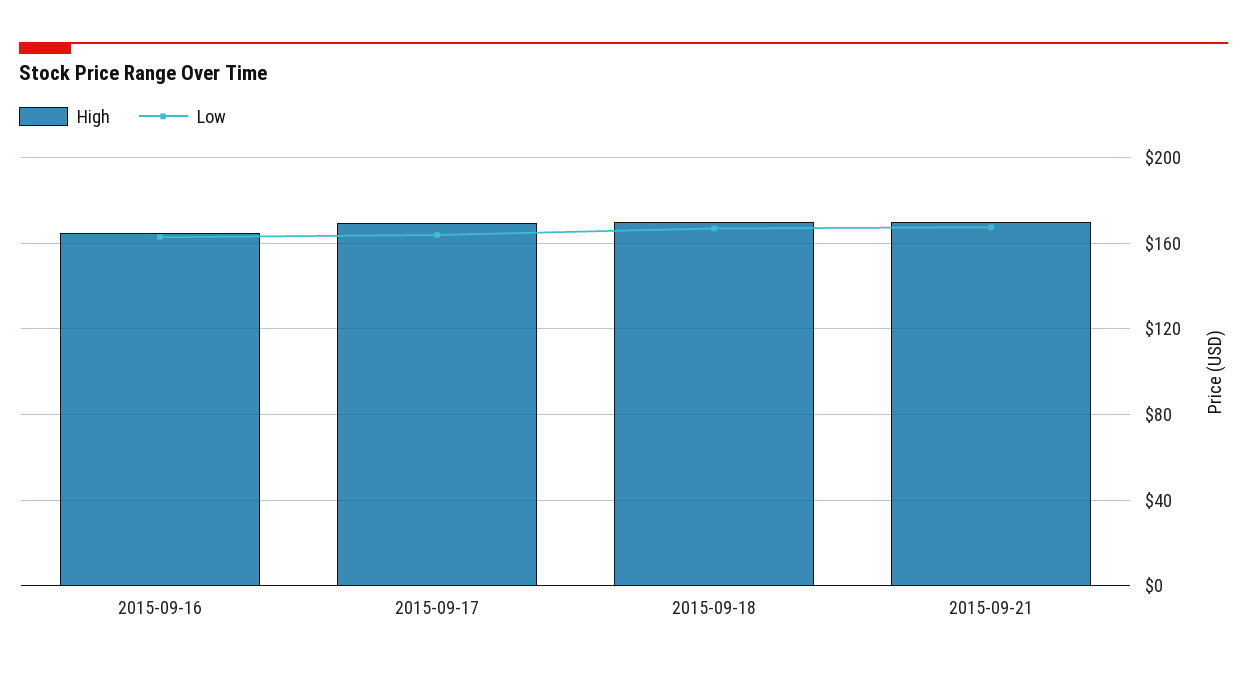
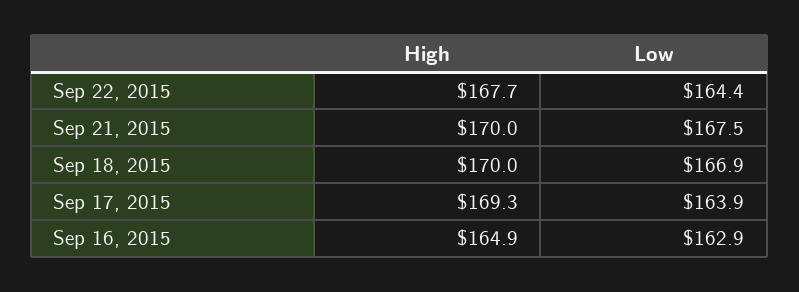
High, Sep 22, 2015: none -> 167.7
Low, Sep 22, 2015: none -> 164.4

